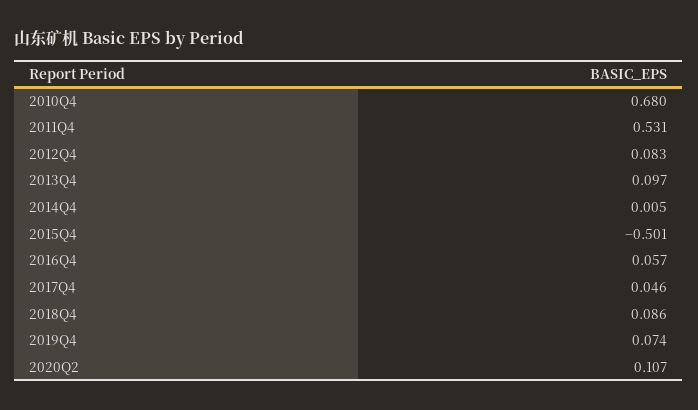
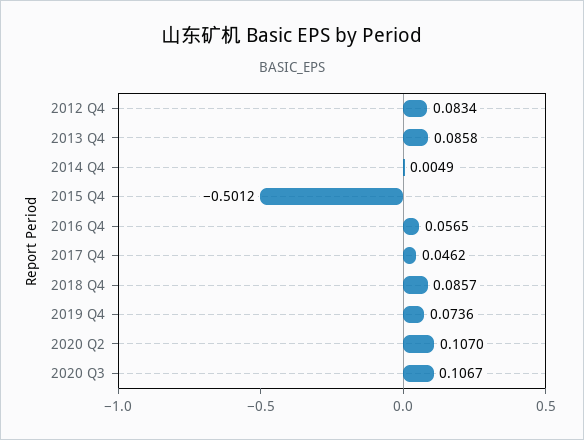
2010Q4: 0.68 -> none
2011Q4: 0.531 -> none
2013Q4: 0.097 -> 0.0858
2020 Q3: none -> 0.1067

